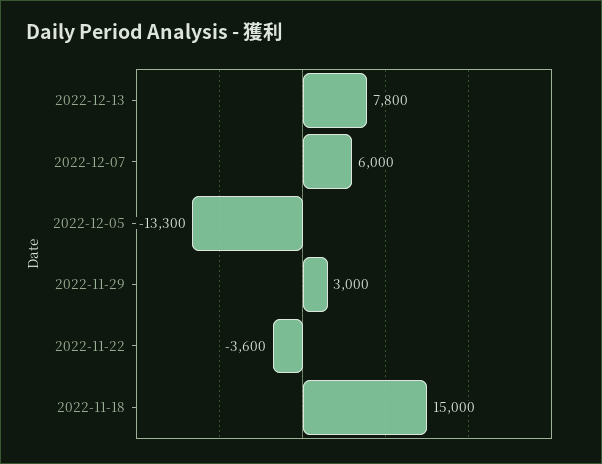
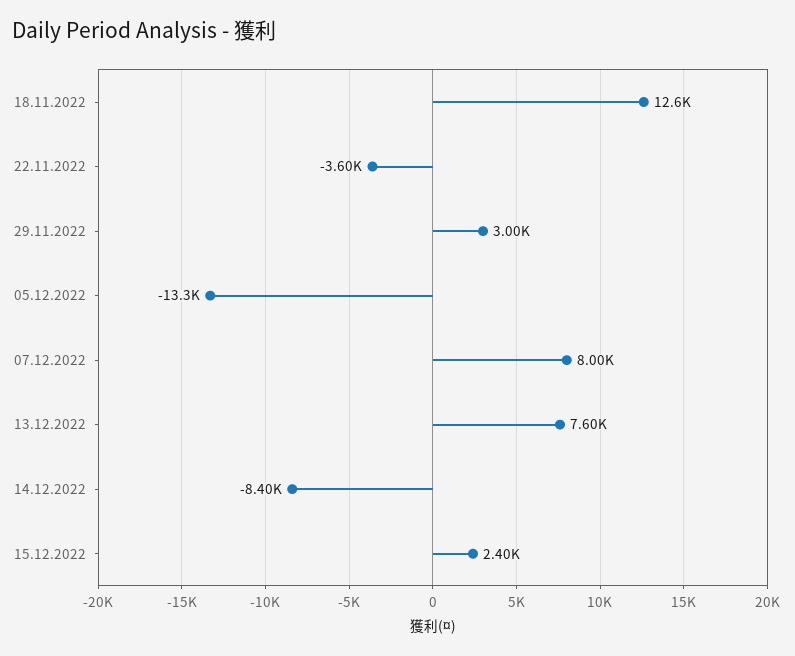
2022-12-13: 7800 -> 7600
2022-12-07: 6000 -> 8000
2022-11-18: 15000 -> 12600
14.12.2022: none -> -8400
15.12.2022: none -> 2400

